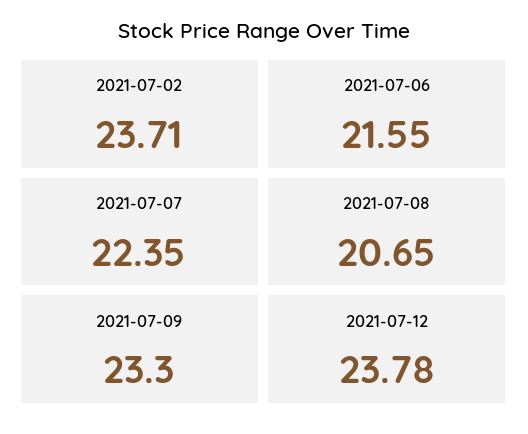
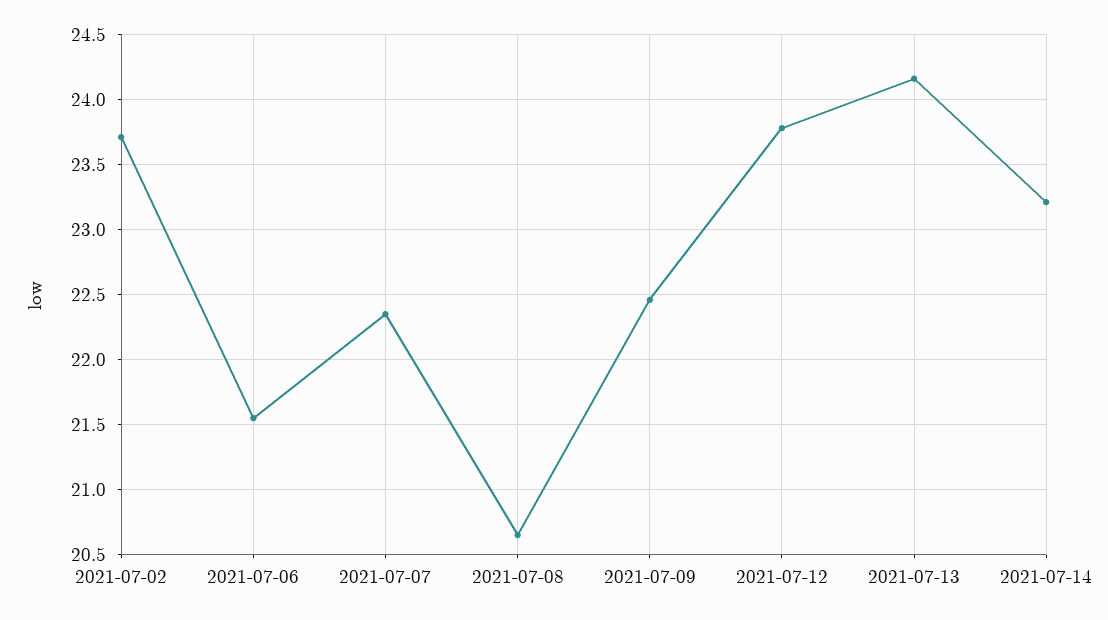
2021-07-09: 23.3 -> 22.45
2021-07-13: none -> 24.15
2021-07-14: none -> 23.2

